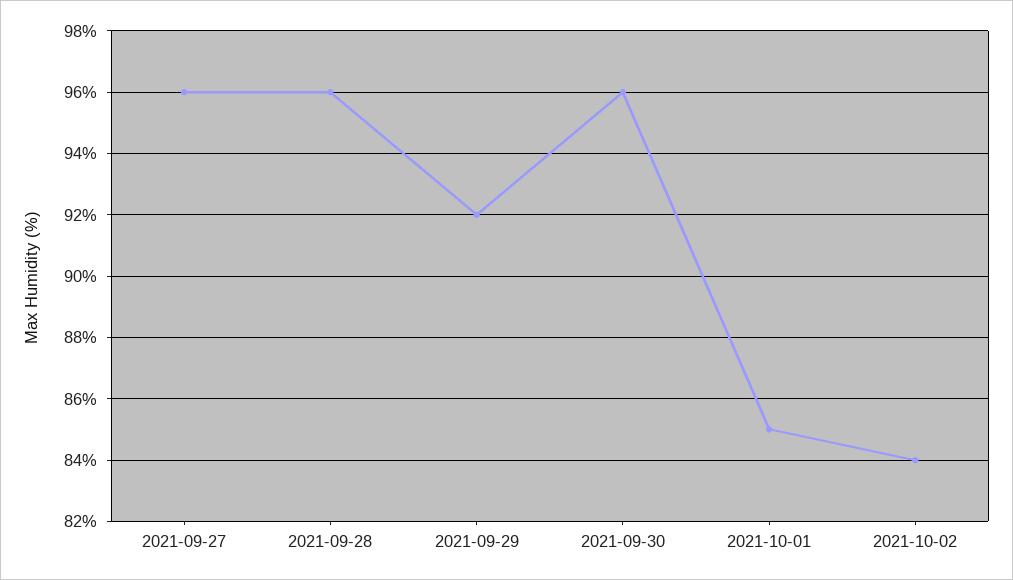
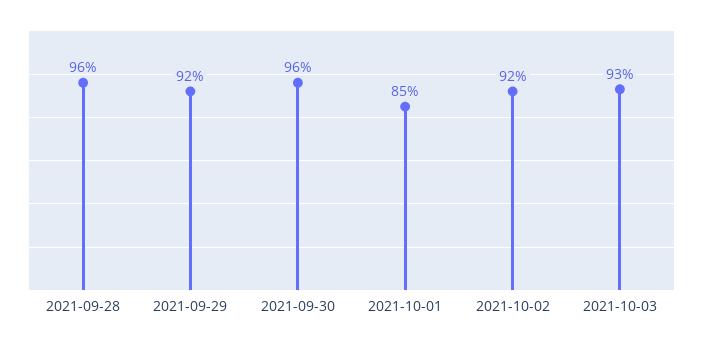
2021-09-27: 96 -> none
2021-10-02: 84 -> 92
2021-10-03: none -> 93

